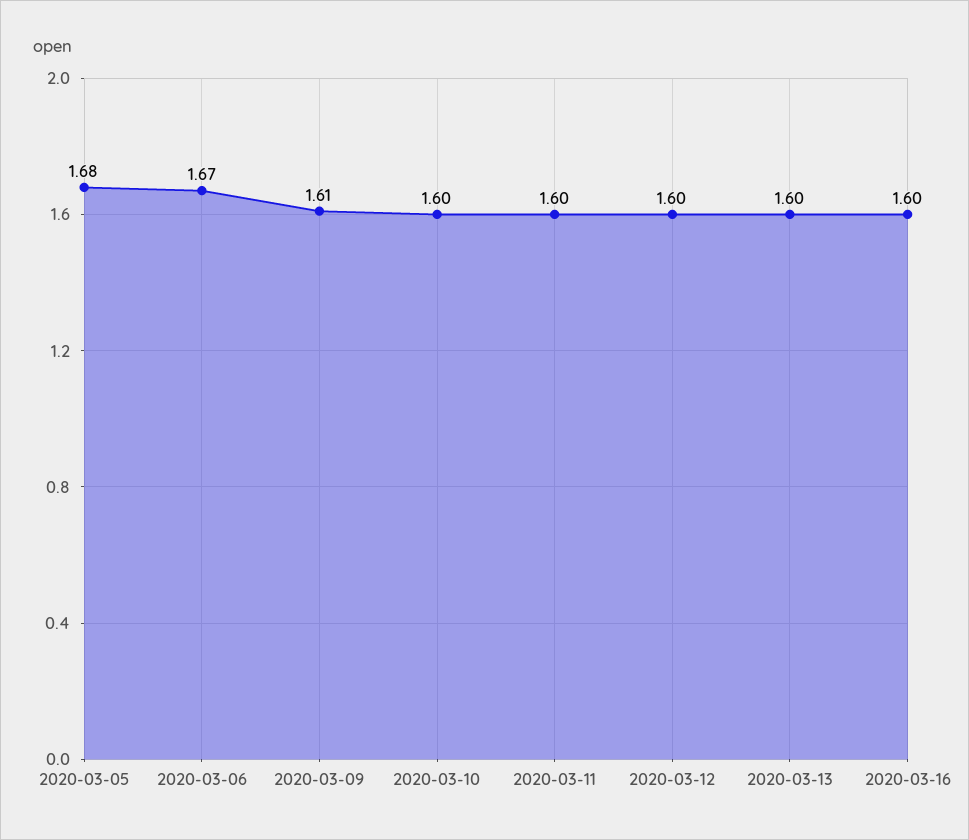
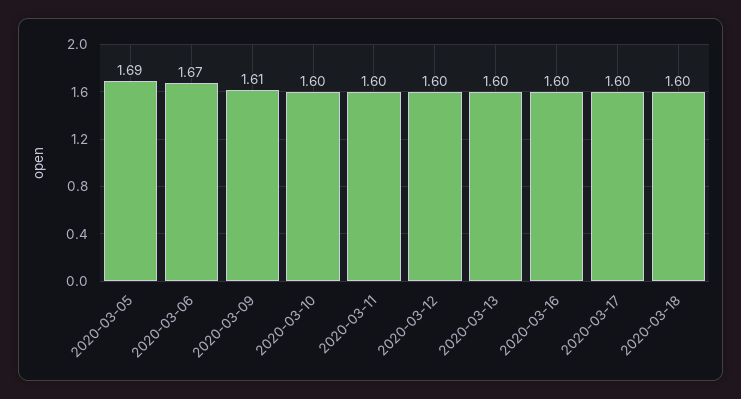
2020-03-05: 1.68 -> 1.69
2020-03-17: none -> 1.6
2020-03-18: none -> 1.6

